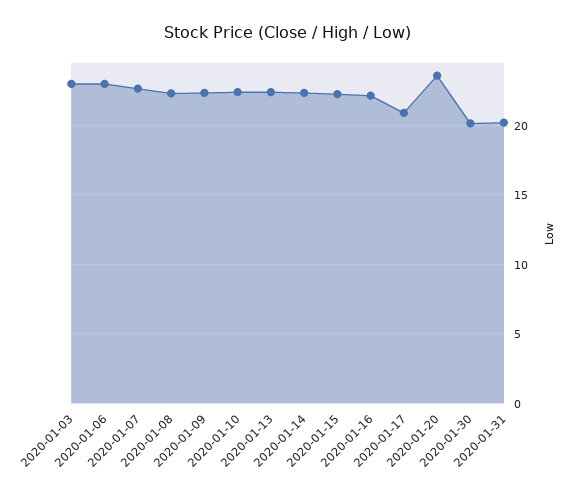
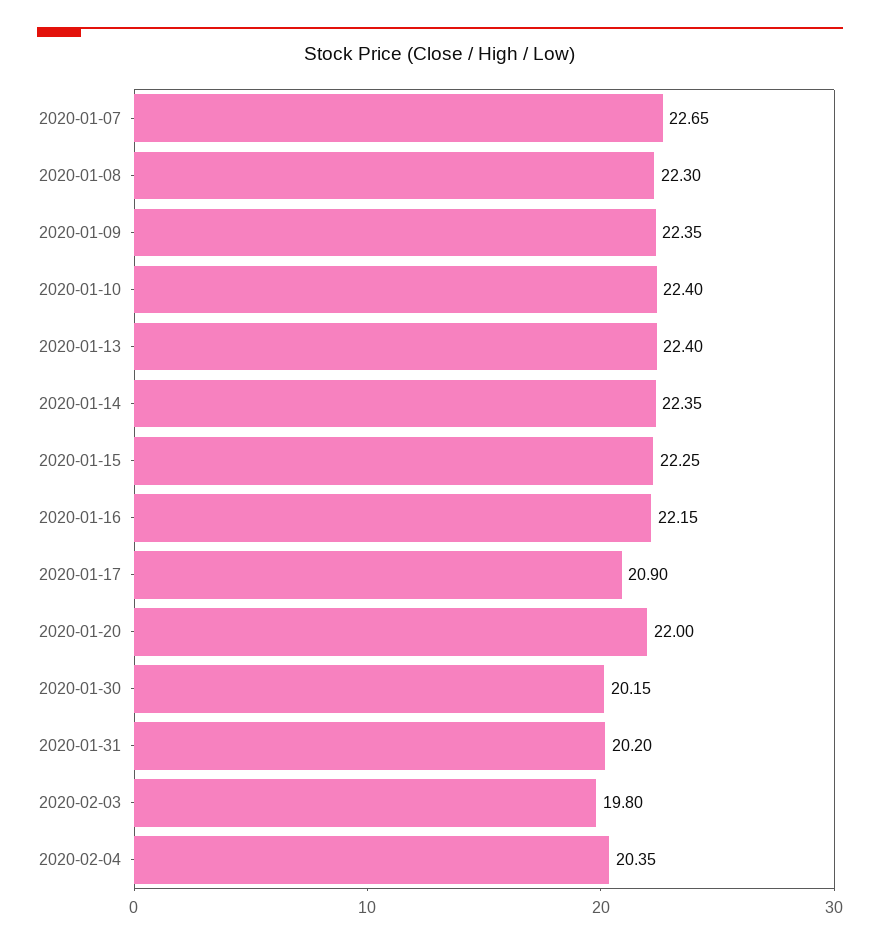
2020-01-03: 23 -> none
2020-01-06: 23 -> none
2020-01-20: 23.5 -> 22
2020-02-03: none -> 19.8
2020-02-04: none -> 20.35

